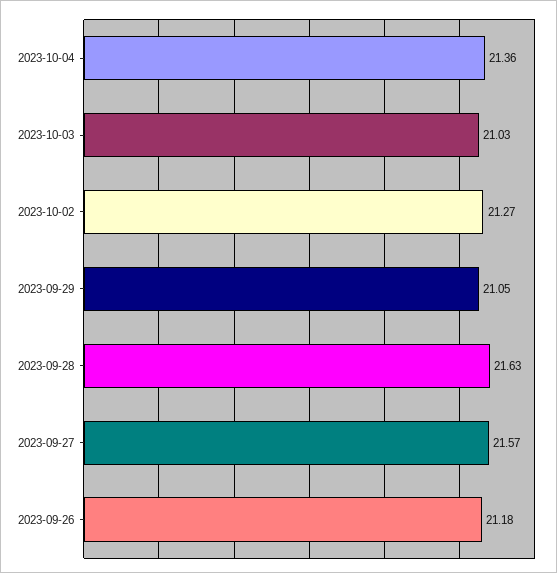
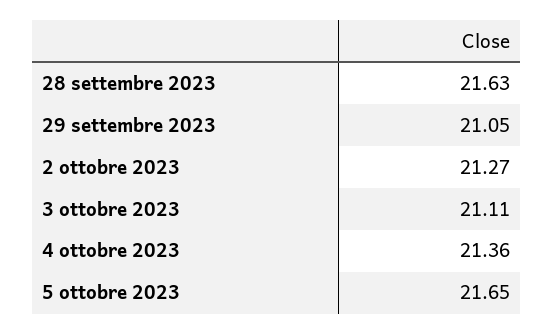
2023-10-03: 21.03 -> 21.11
2023-09-27: 21.57 -> none
2023-09-26: 21.18 -> none
5 ottobre 2023: none -> 21.65

